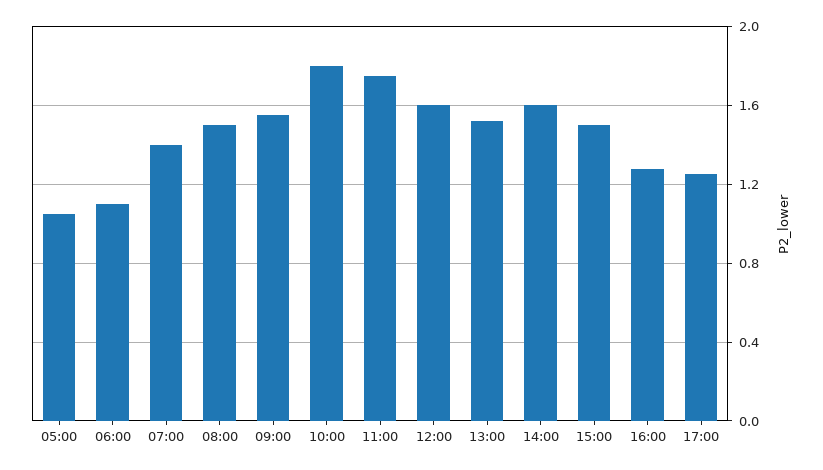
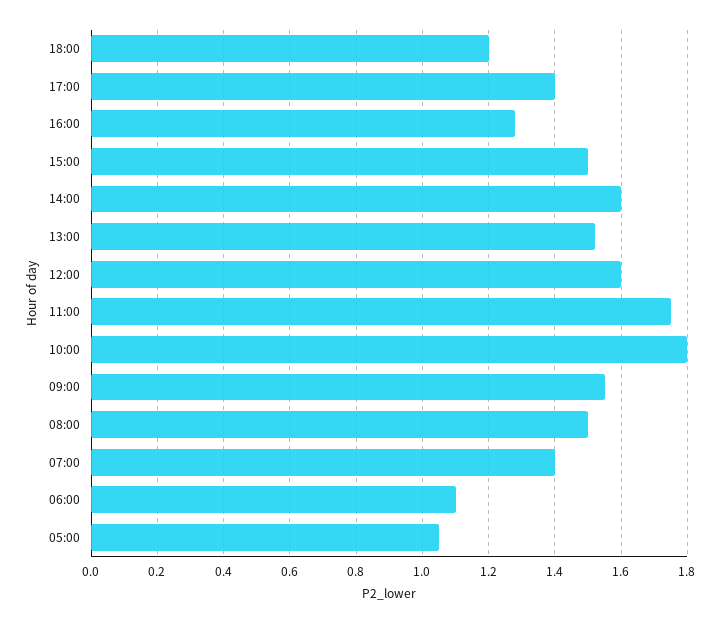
17:00: 1.25 -> 1.4
18:00: none -> 1.2

